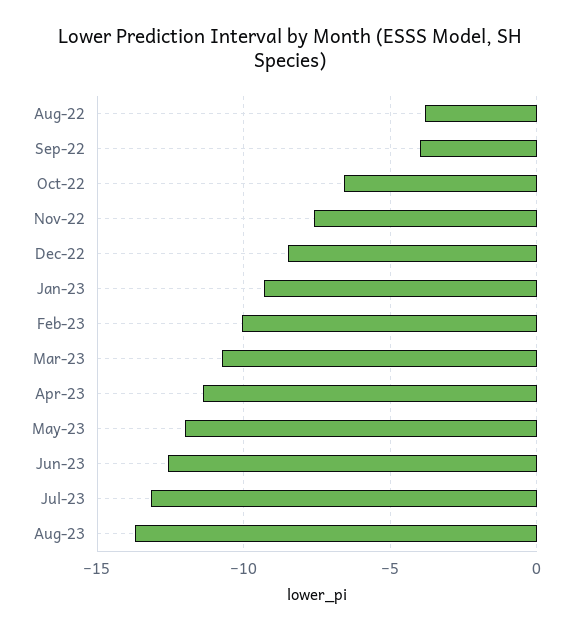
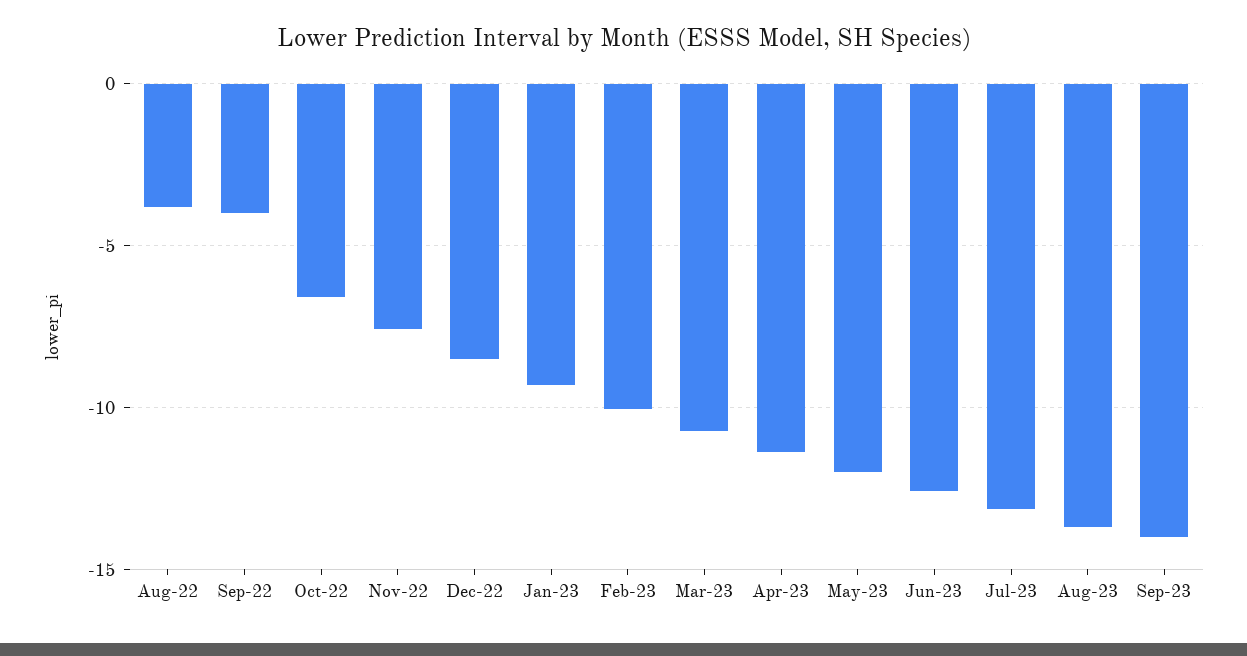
Sep-23: none -> -14

